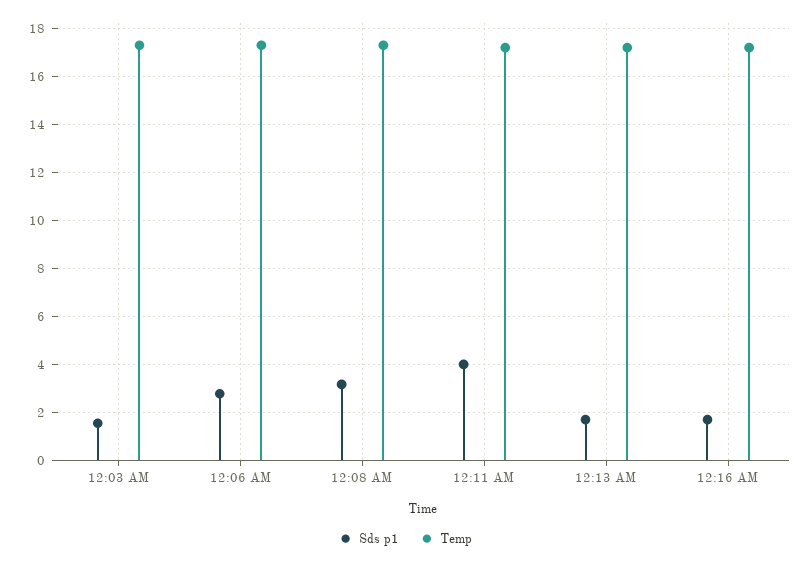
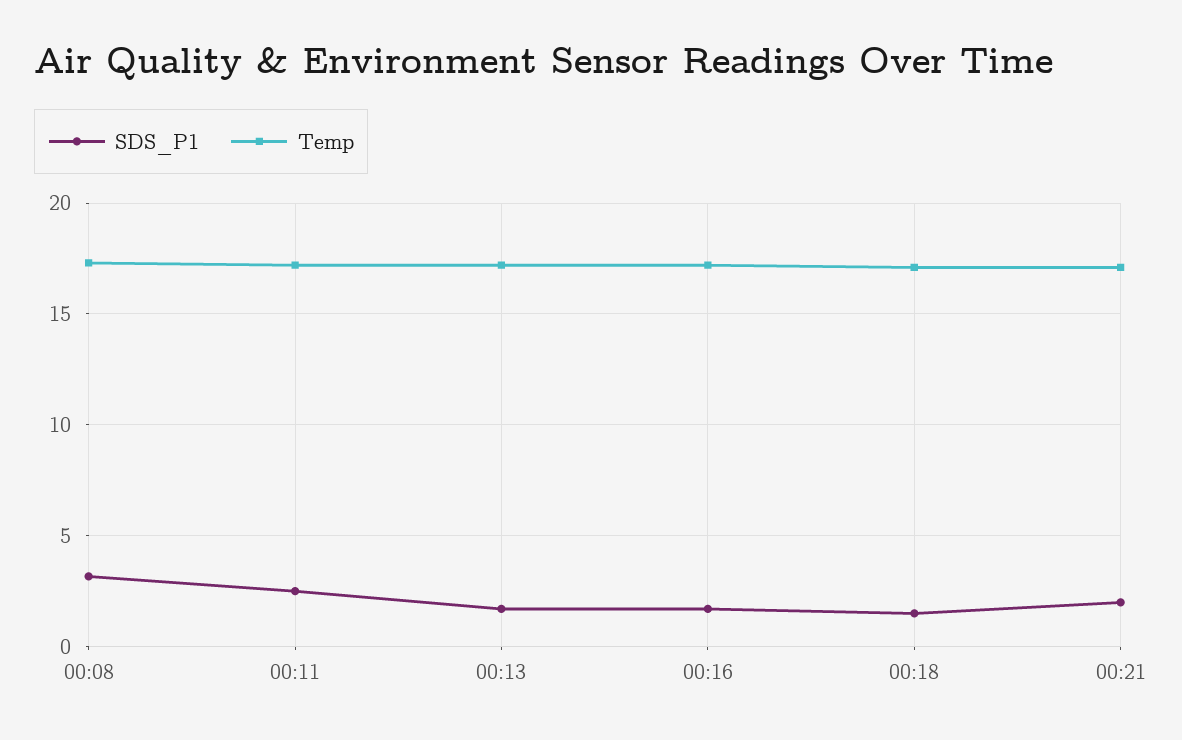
Sds p1, 12:03 AM: 1.5 -> none
Temp, 12:03 AM: 17.25 -> none
Sds p1, 12:06 AM: 2.75 -> none
Temp, 12:06 AM: 17.25 -> none
Sds p1, 12:11 AM: 4 -> 2.5
Sds p1, 00:18: none -> 1.5
Temp, 00:18: none -> 17
Sds p1, 00:21: none -> 2
Temp, 00:21: none -> 17

